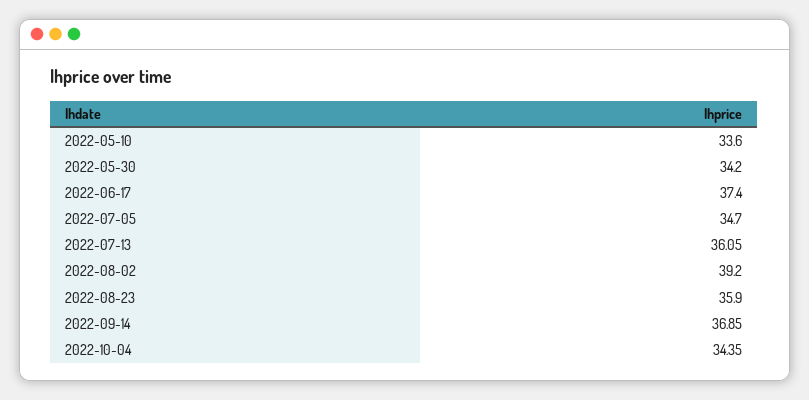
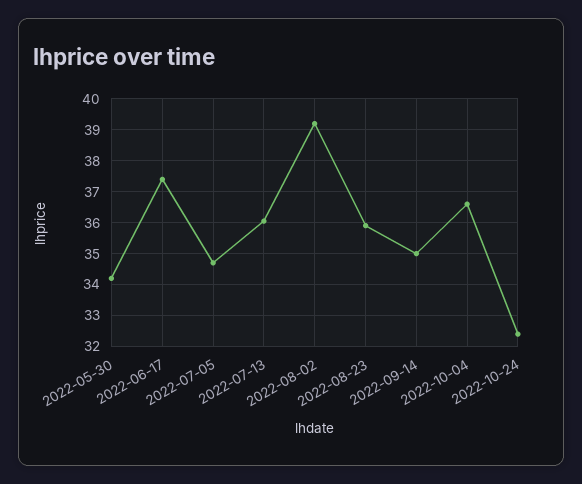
2022-05-10: 33.6 -> none
2022-09-14: 36.85 -> 35
2022-10-04: 34.35 -> 36.6
2022-10-24: none -> 32.4

